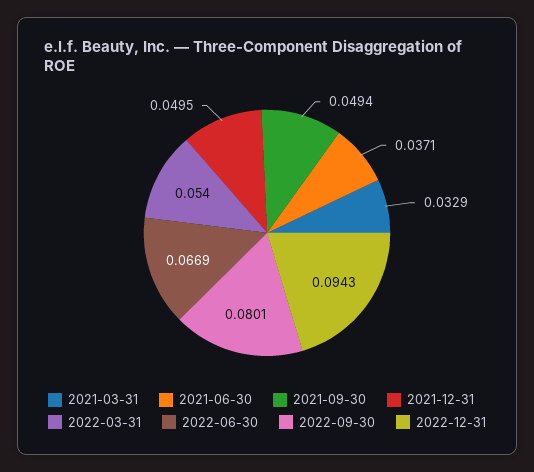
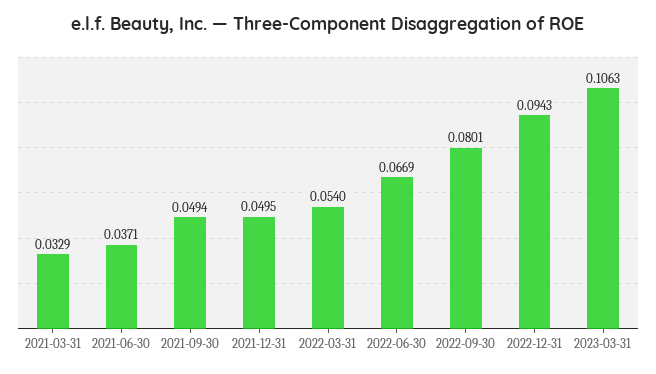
2023-03-31: none -> 0.1063

